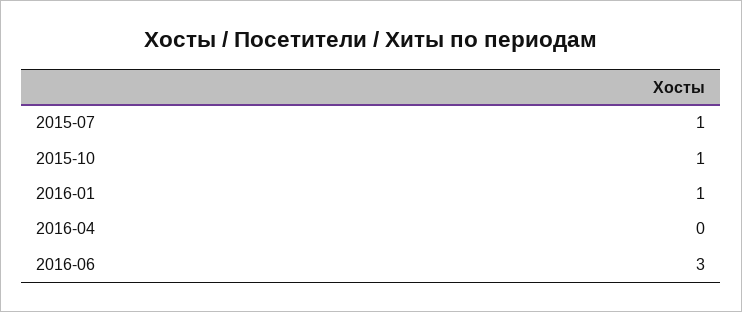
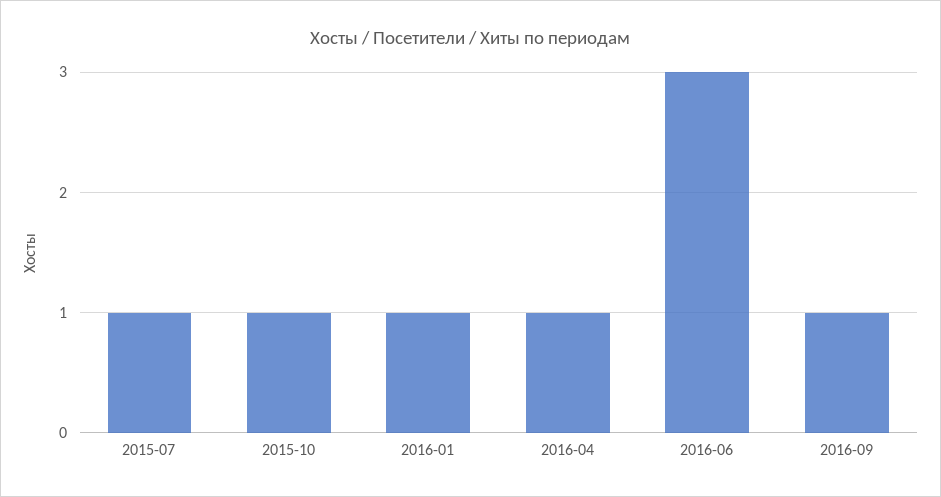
2016-04: 0 -> 1
2016-09: none -> 1

